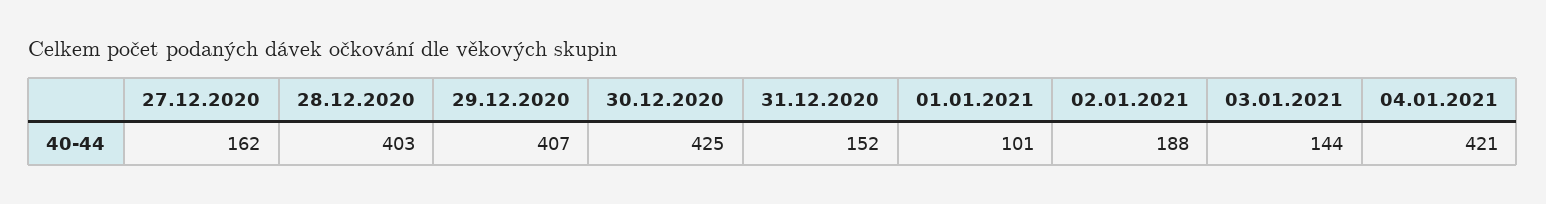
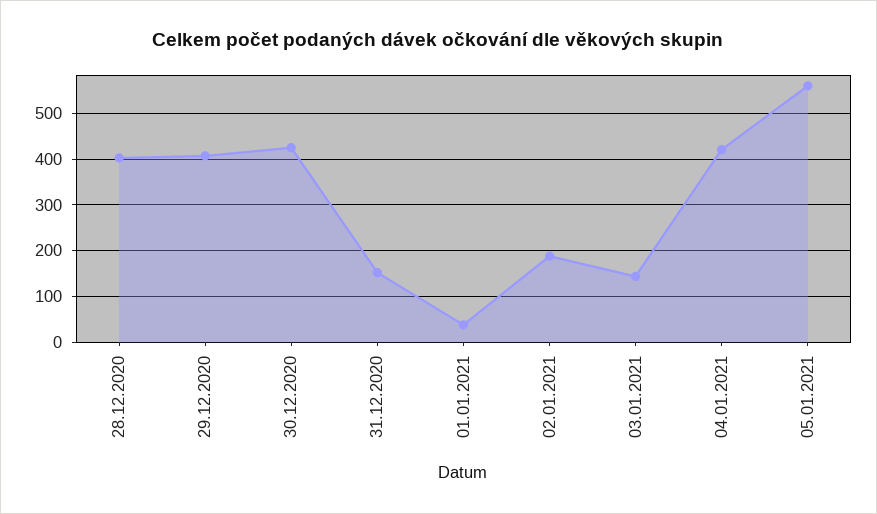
27.12.2020: 162 -> none
01.01.2021: 101 -> 40
05.01.2021: none -> 560

